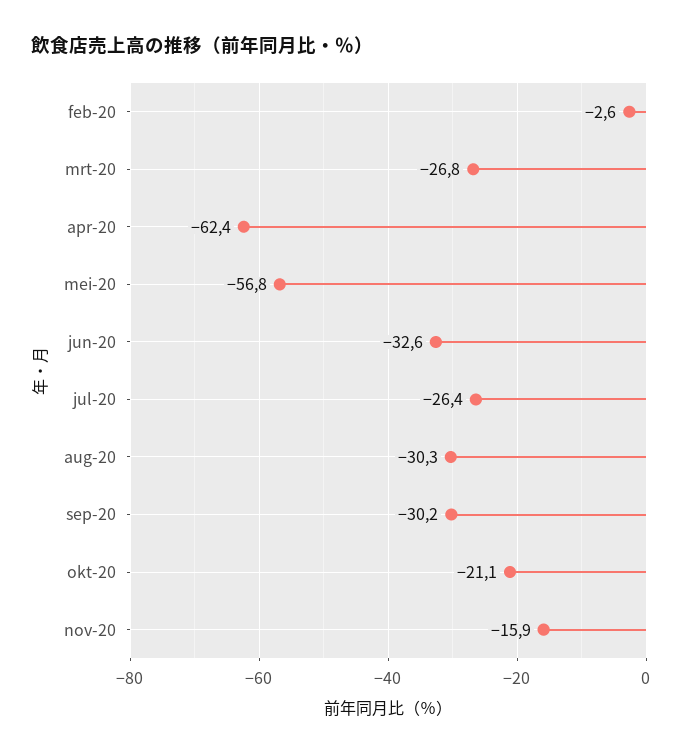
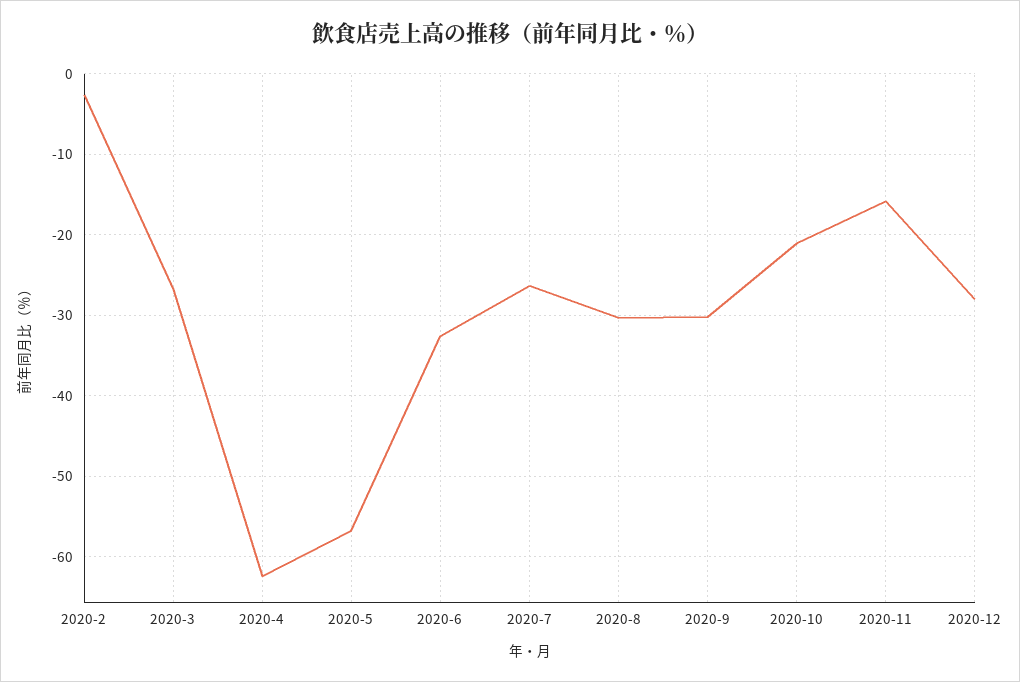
2020-12: none -> -28

